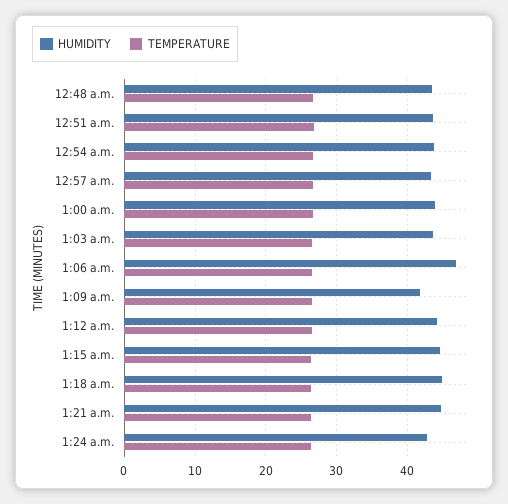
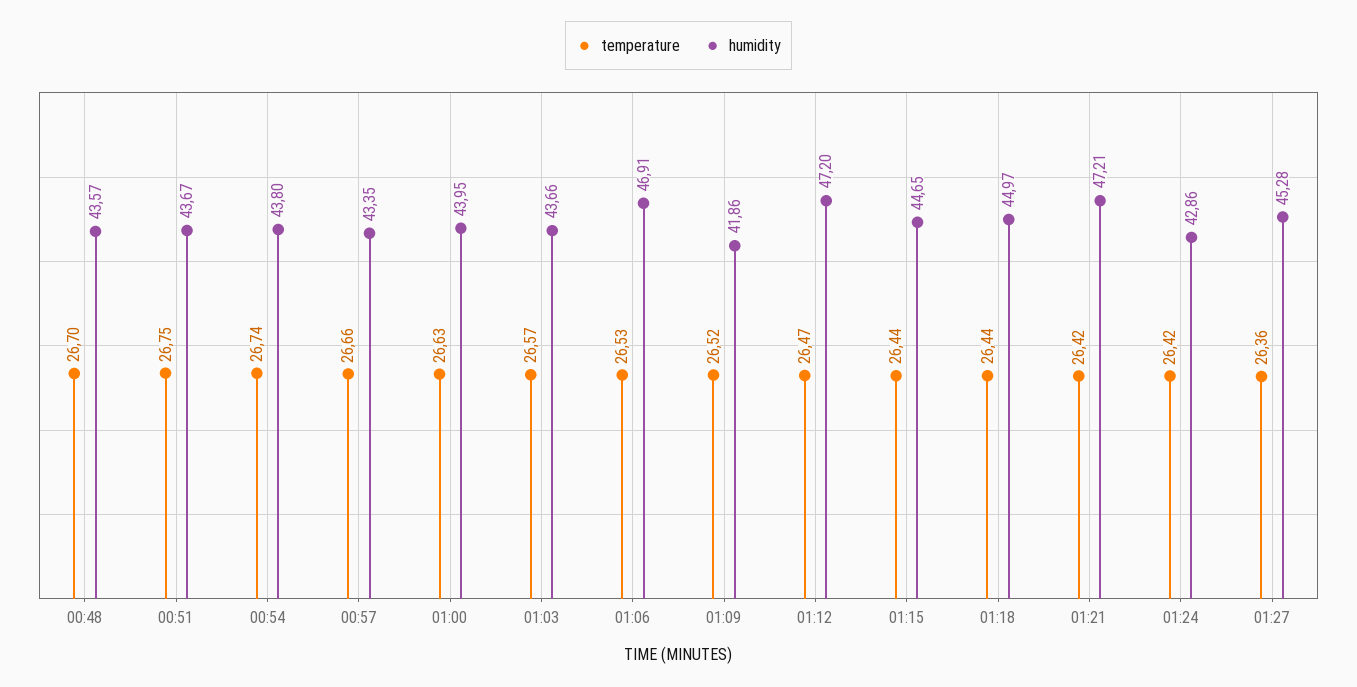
HUMIDITY, 1:12 a.m.: 44 -> 47.2
HUMIDITY, 1:21 a.m.: 45 -> 47.21
TEMPERATURE, 01:27: none -> 26.36
HUMIDITY, 01:27: none -> 45.28

